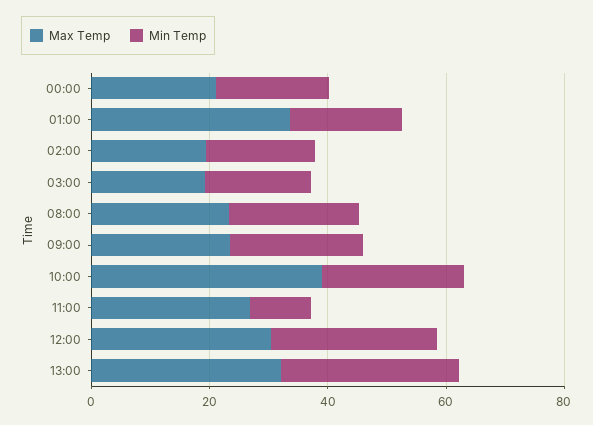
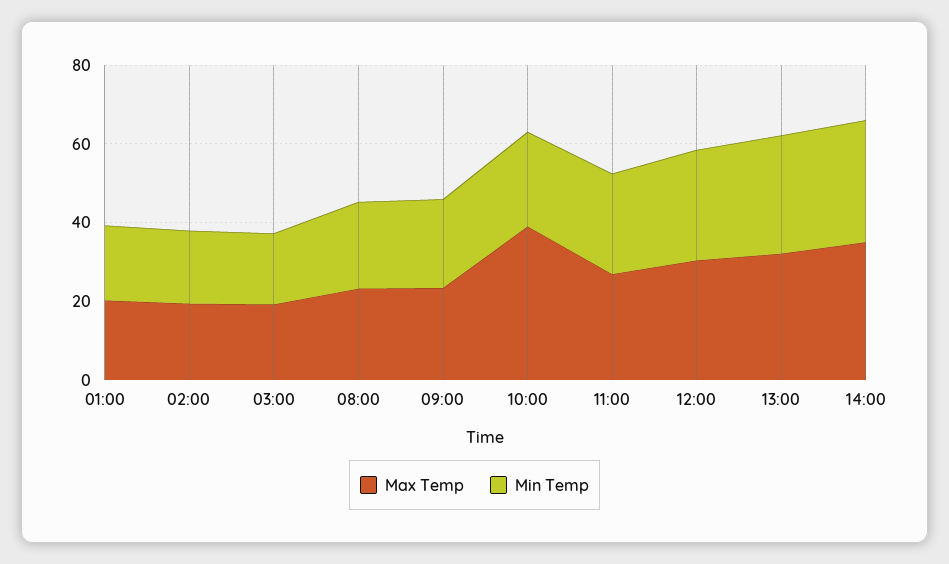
Max Temp, 00:00: 20 -> none
Min Temp, 00:00: 20 -> none
Max Temp, 01:00: 35 -> 20
Min Temp, 11:00: 10 -> 25
Max Temp, 14:00: none -> 35
Min Temp, 14:00: none -> 30

